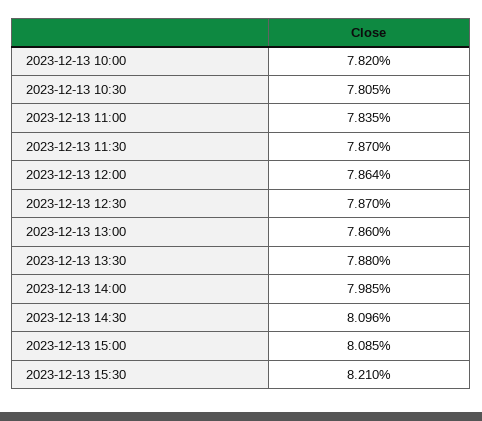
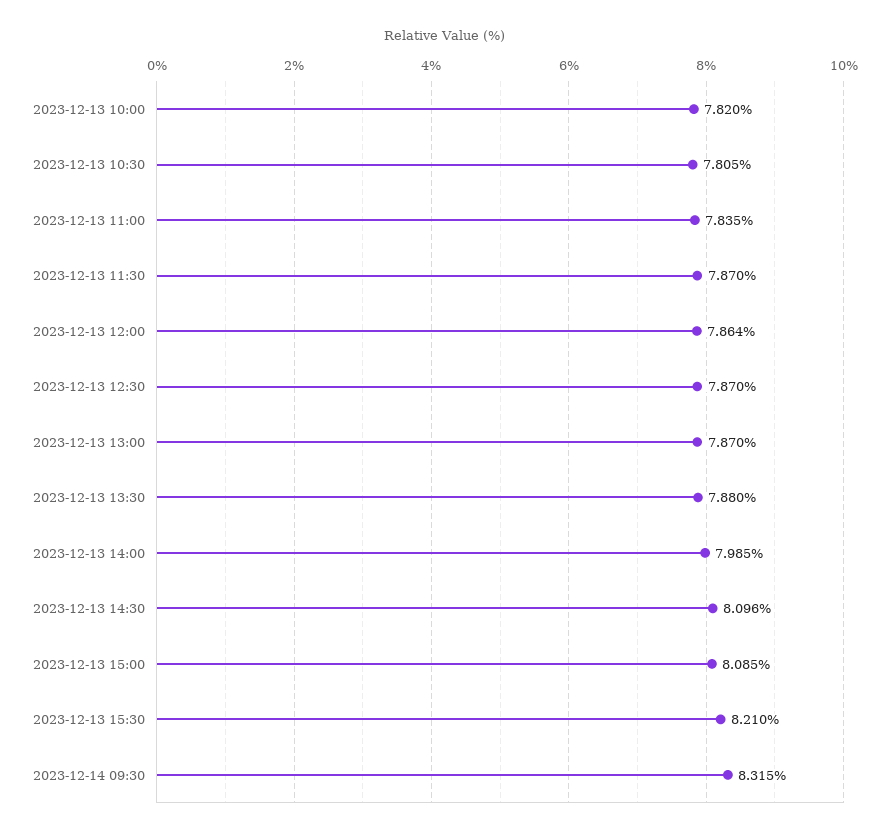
2023-12-13 13:00: 7.86 -> 7.87
2023-12-14 09:30: none -> 8.315

